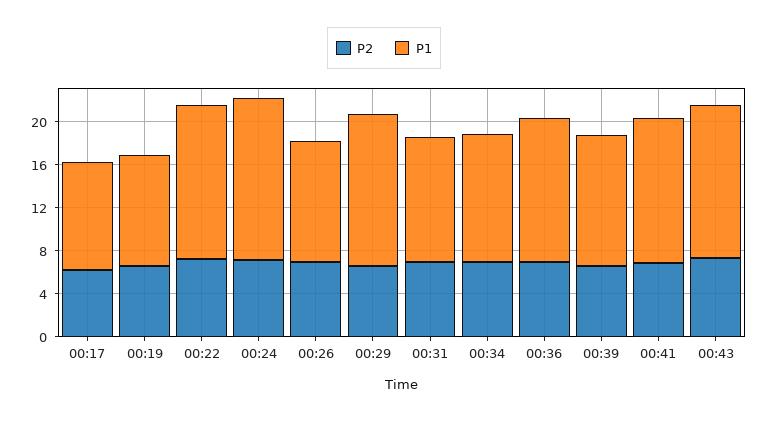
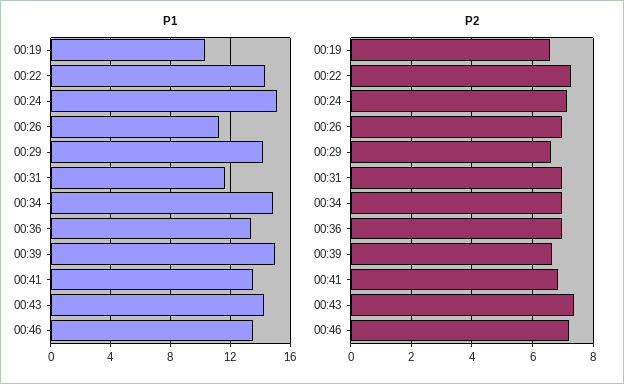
P2, 00:17: 6 -> none
P1, 00:17: 10 -> none
P1, 00:34: 12 -> 15
P1, 00:39: 12 -> 15
P1, 00:46: none -> 13.5
P2, 00:46: none -> 7.2

